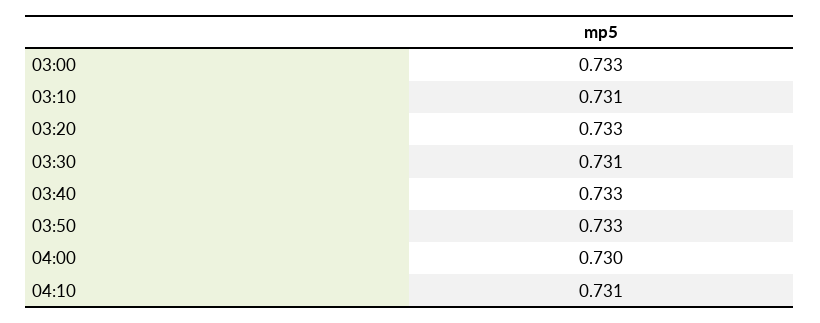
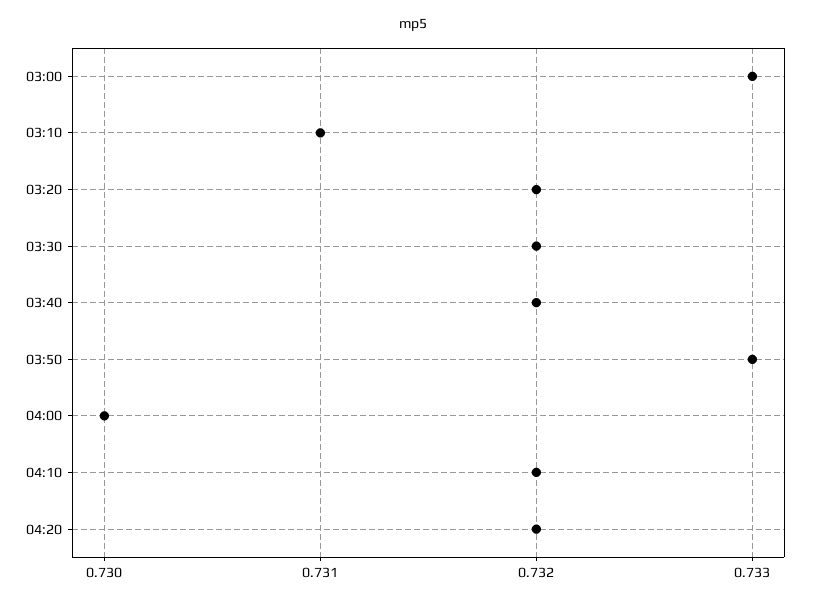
03:20: 0.733 -> 0.732
03:30: 0.731 -> 0.732
03:40: 0.733 -> 0.732
04:10: 0.731 -> 0.732
04:20: none -> 0.732

